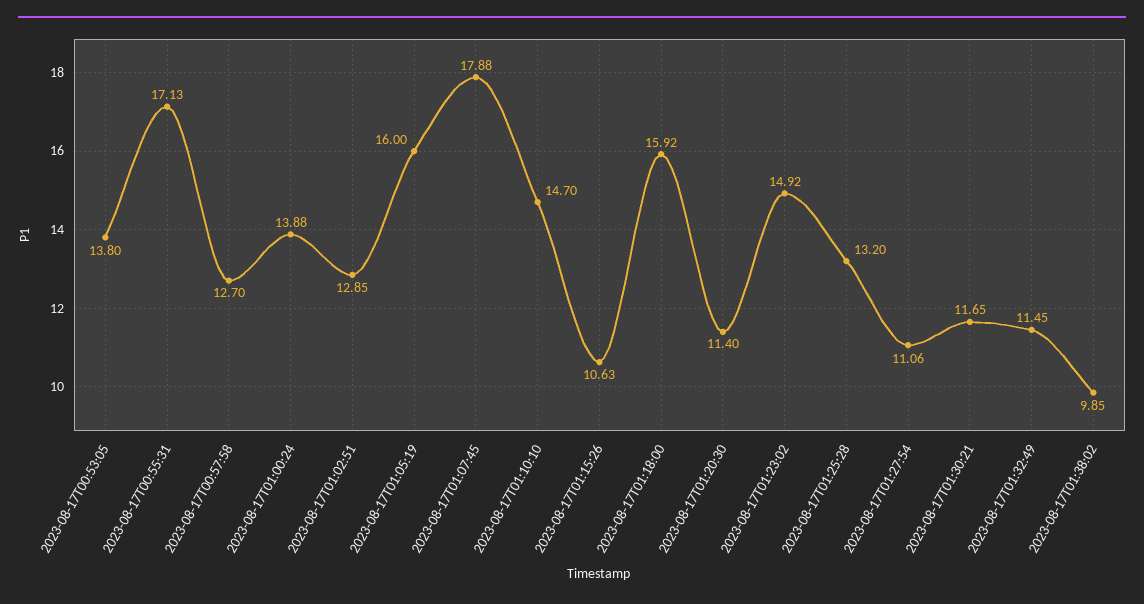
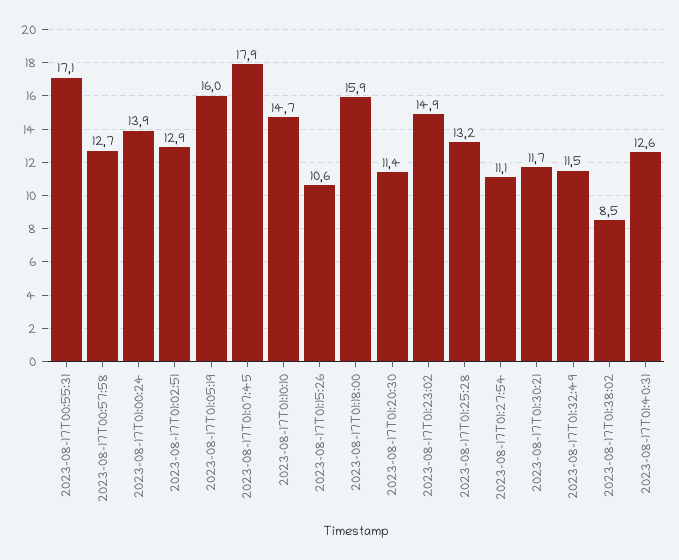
2023-08-17T00:53:05: 13.8 -> none
2023-08-17T01:38:02: 9.85 -> 8.5
2023-08-17T01:40:31: none -> 12.6

